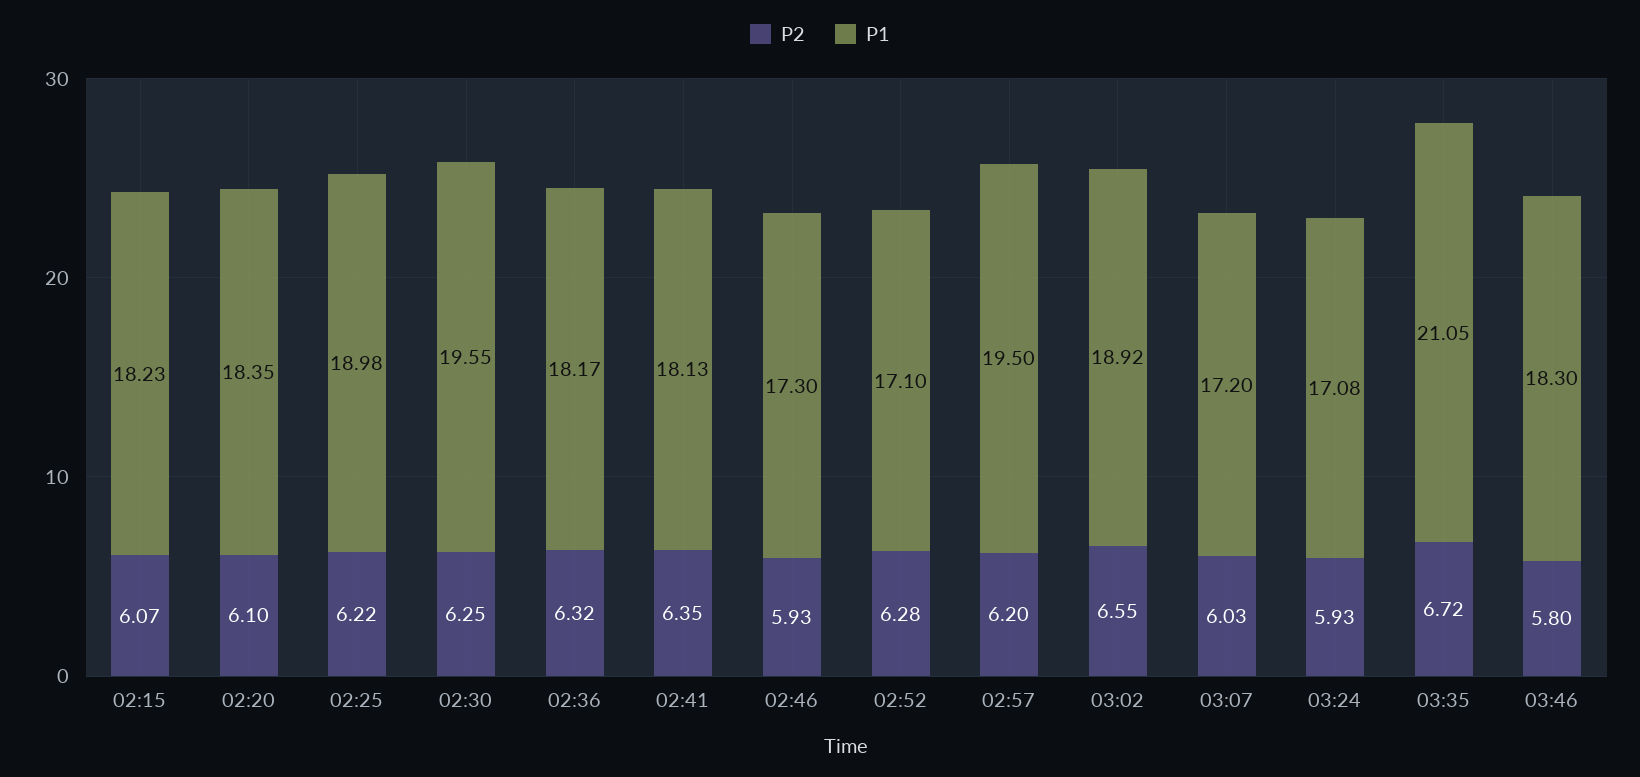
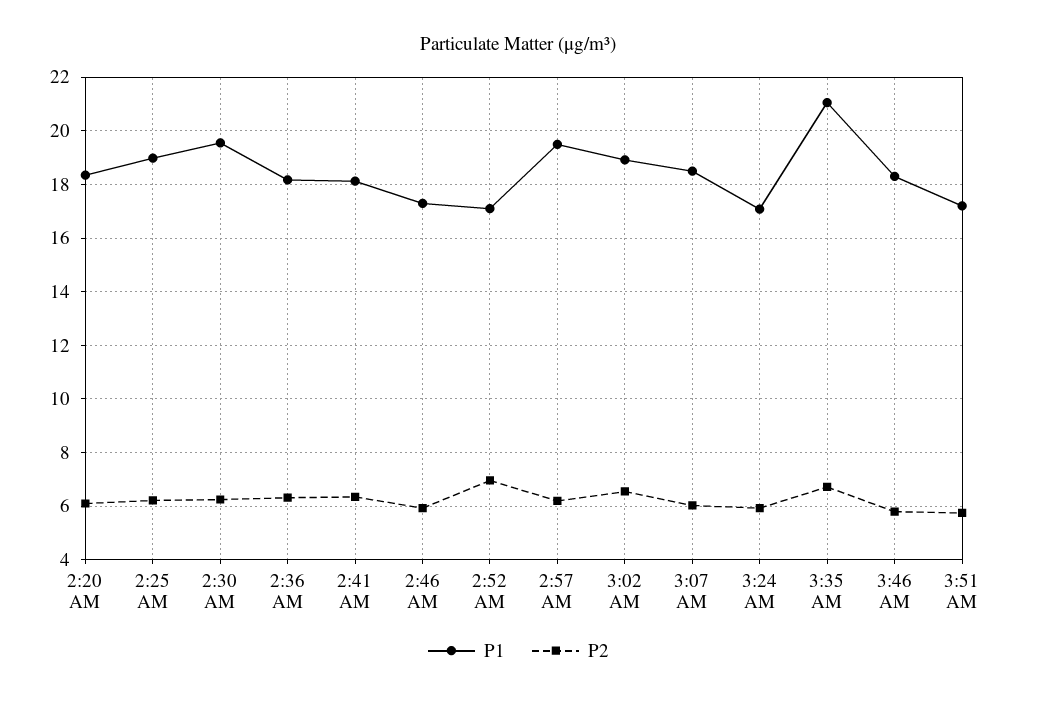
P2, 02:15: 6.07 -> none
P1, 02:15: 18.23 -> none
P2, 02:52: 6.28 -> 7
P1, 03:07: 17.2 -> 18.5
P1, 3:51 AM: none -> 17.25
P2, 3:51 AM: none -> 5.75

